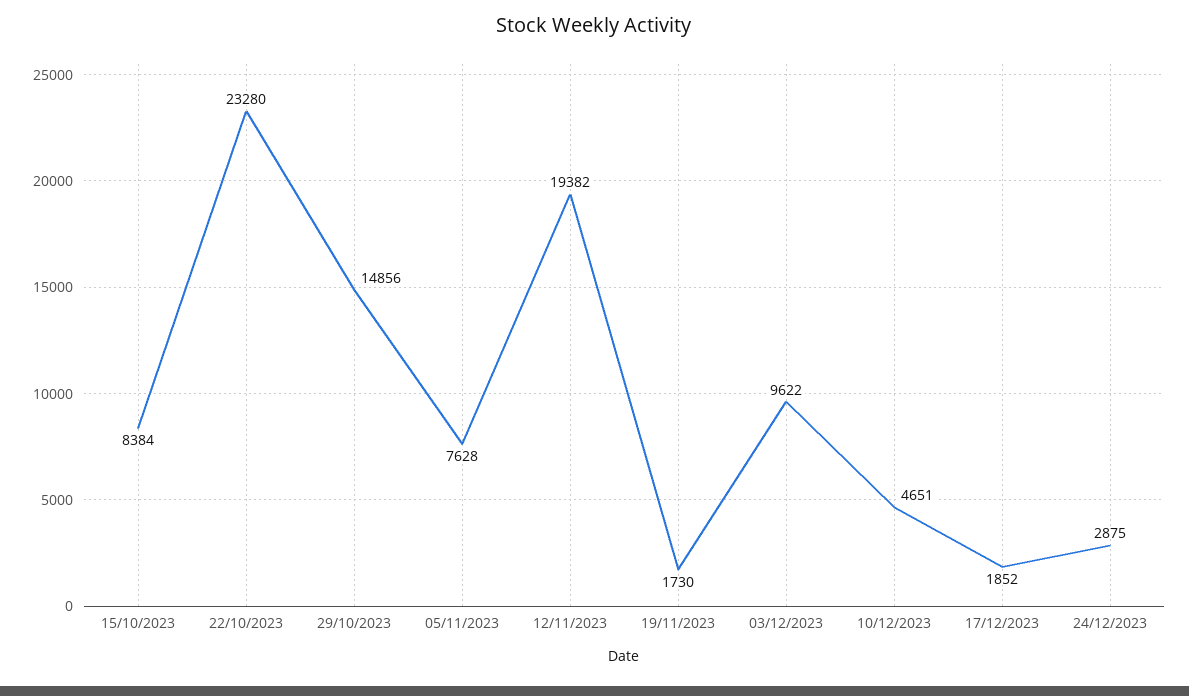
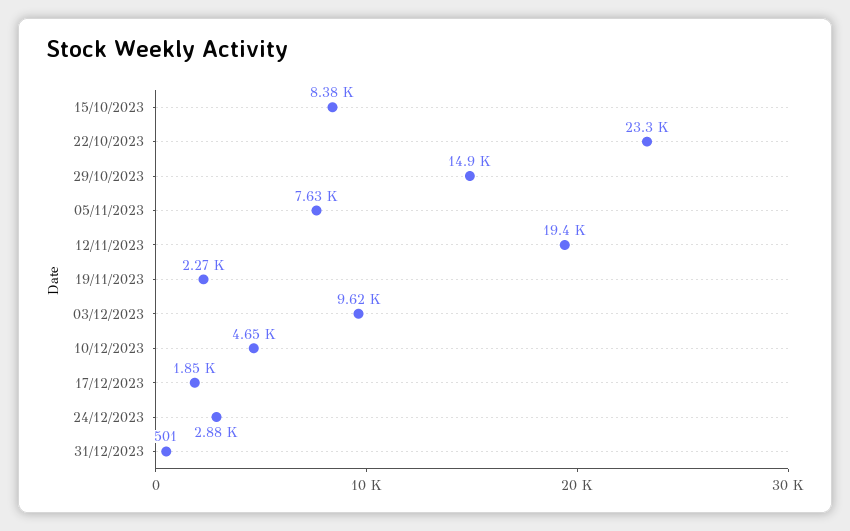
19/11/2023: 1730 -> 2270
31/12/2023: none -> 501

